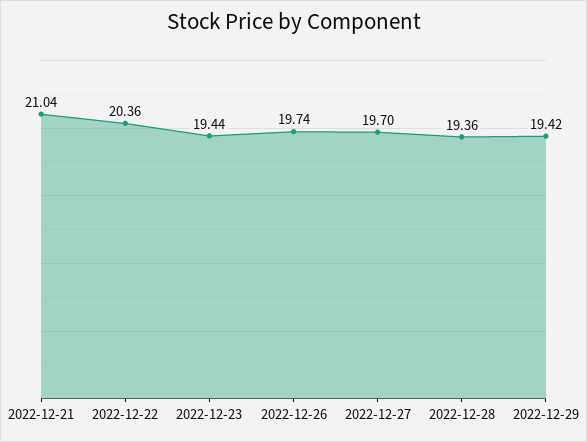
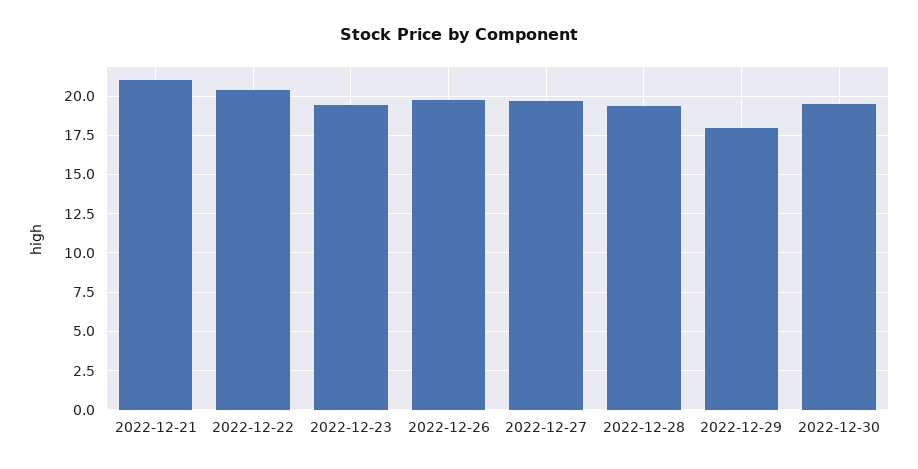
2022-12-29: 19.42 -> 18
2022-12-30: none -> 19.5

